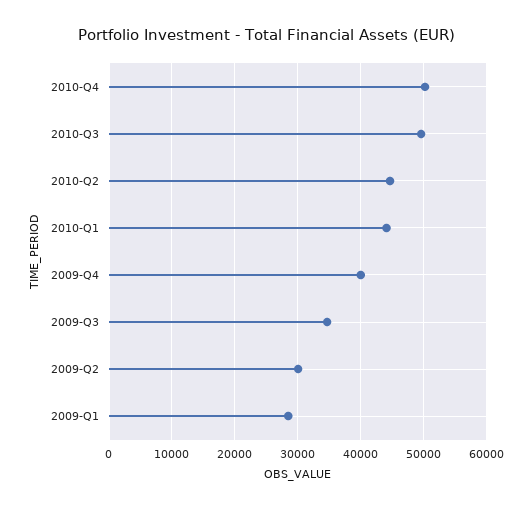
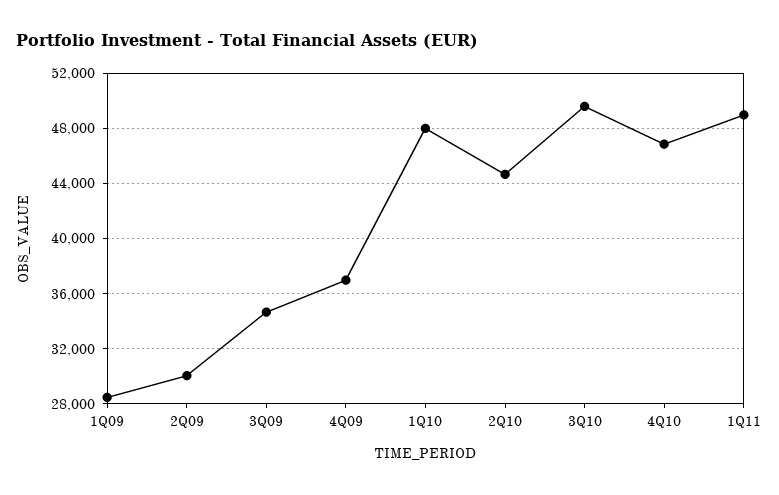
2010-Q4: 50000 -> 47000
2010-Q1: 44000 -> 48000
2009-Q4: 40000 -> 37000
1Q11: none -> 49000

